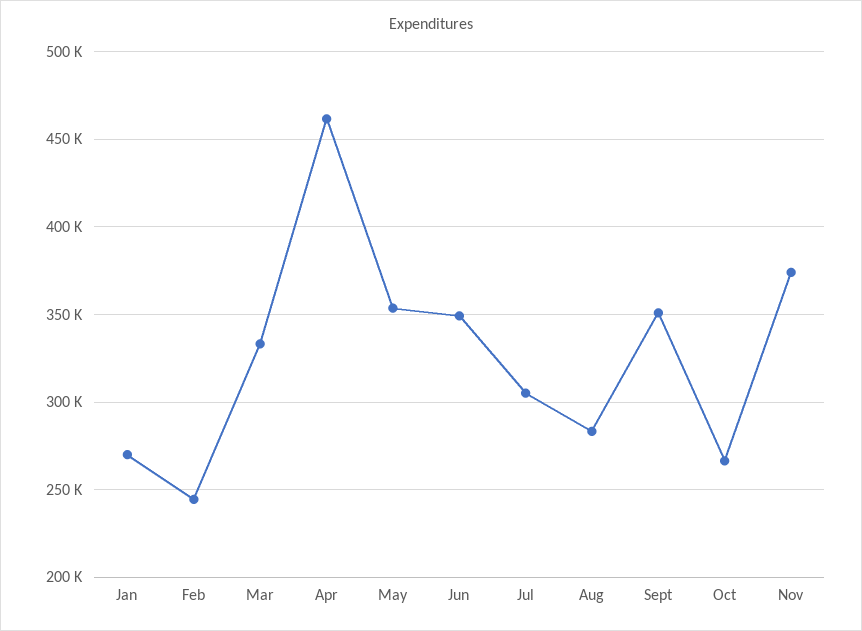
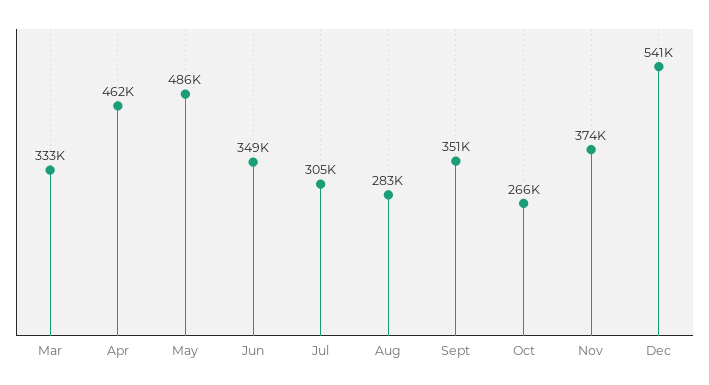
Jan: 270000 -> none
Feb: 245000 -> none
May: 355000 -> 486000
Dec: none -> 541000

